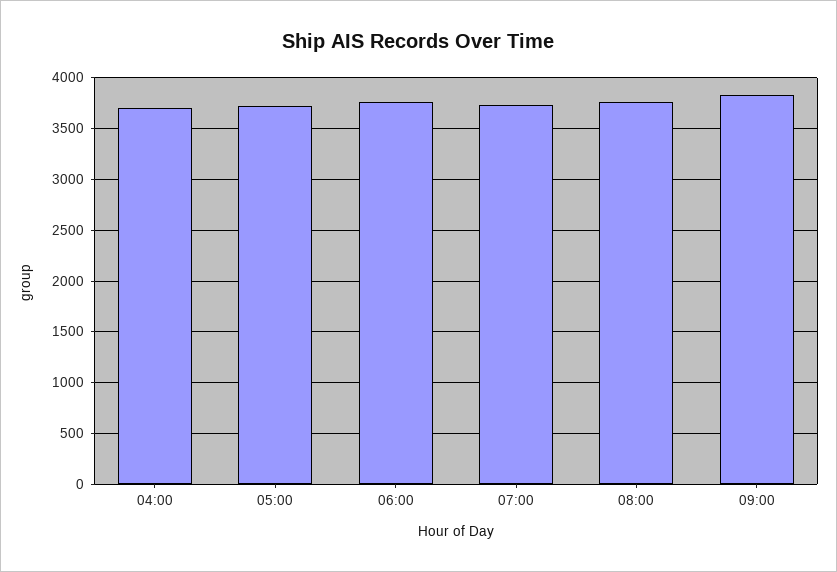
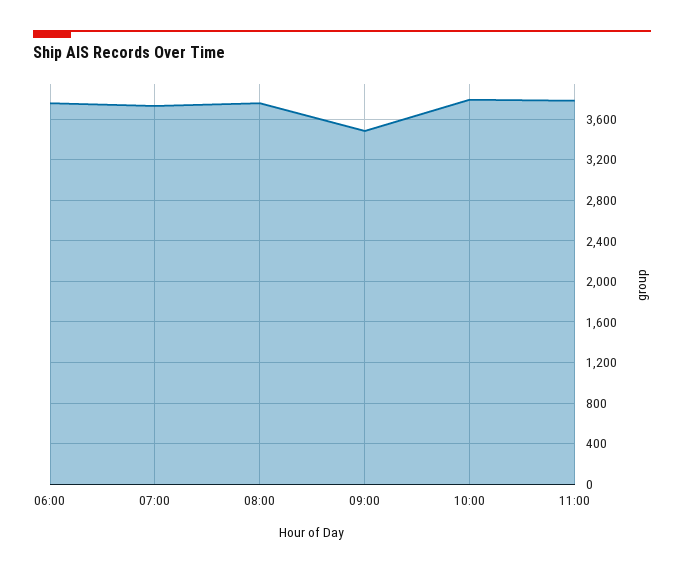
04:00: 3700 -> none
05:00: 3700 -> none
09:00: 3800 -> 3500
10:00: none -> 3800
11:00: none -> 3800

